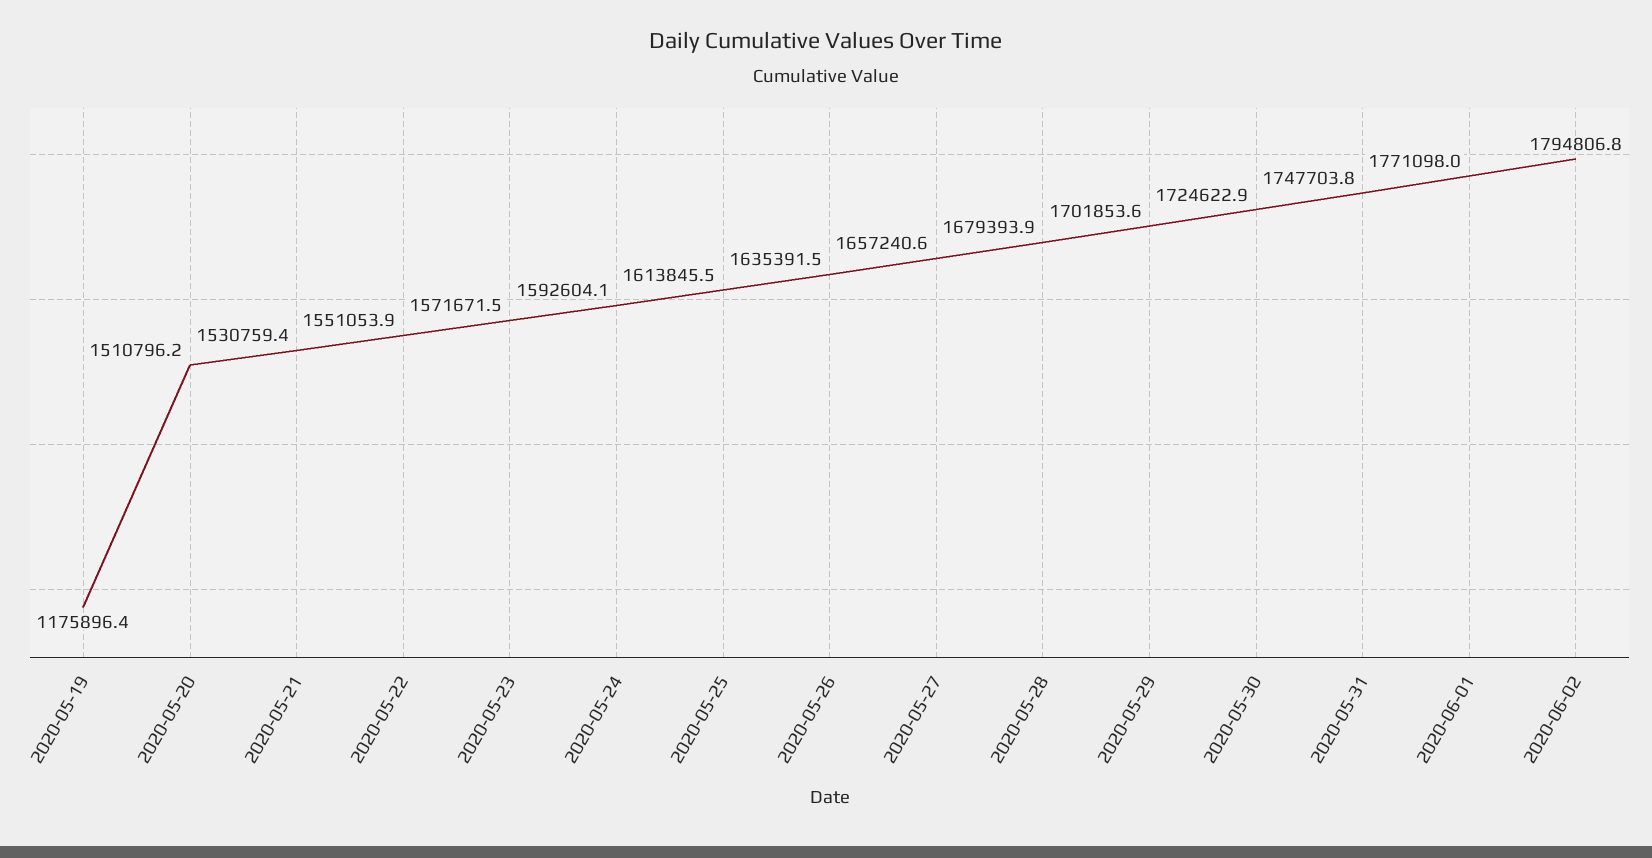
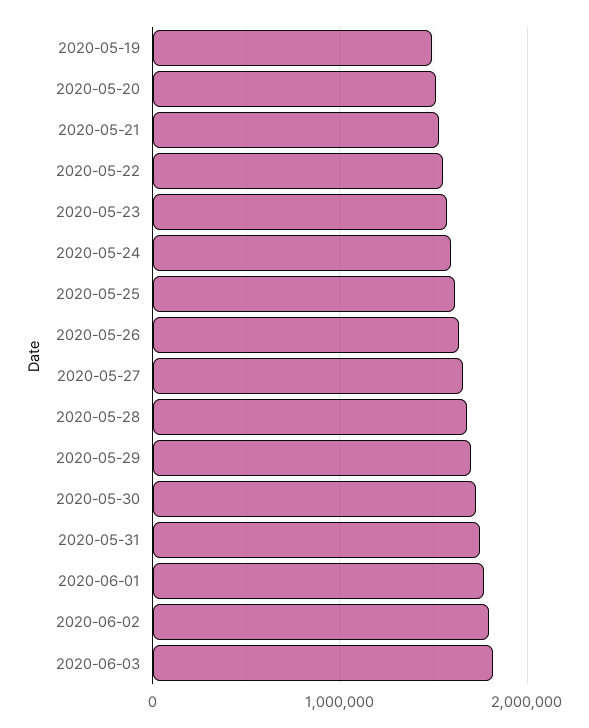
2020-05-19: 1175896.4 -> 1500000
2020-06-03: none -> 1800000

